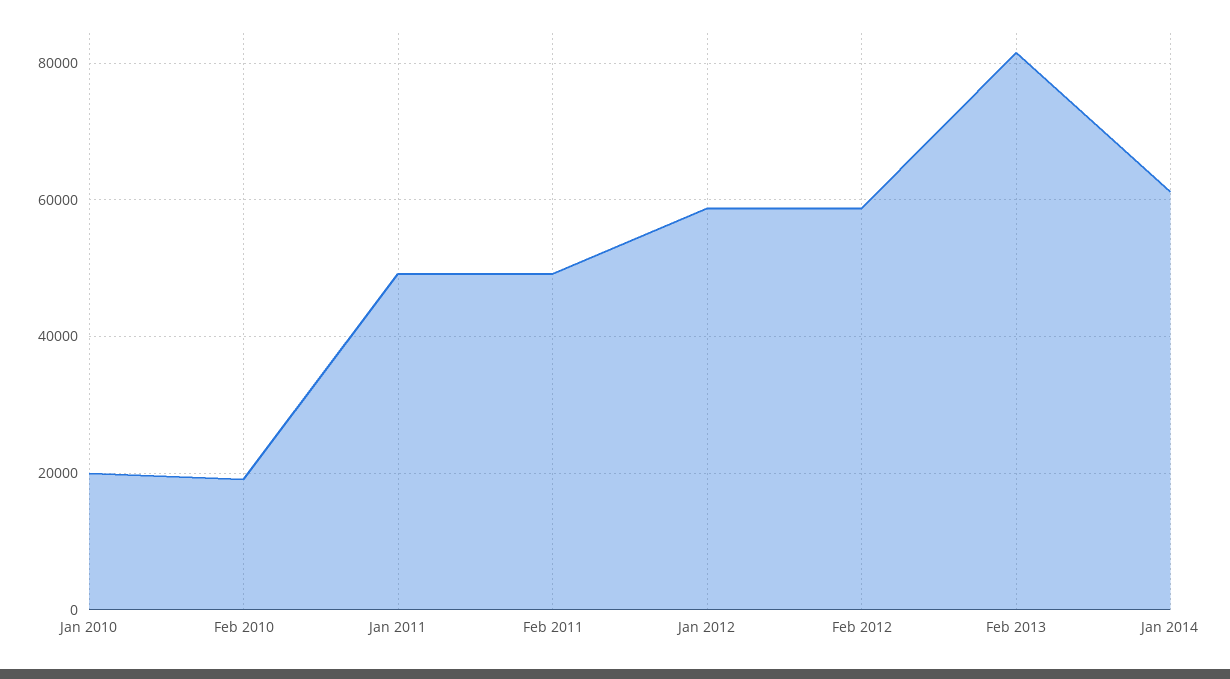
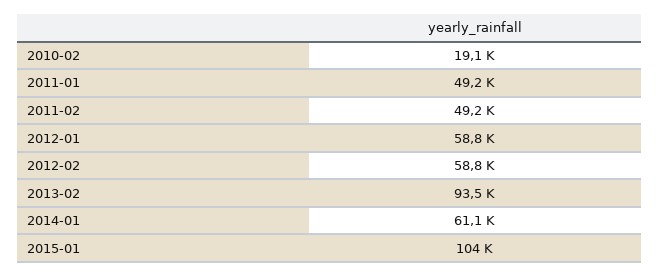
Jan 2010: 20000 -> none
Feb 2013: 82000 -> 93500
2015-01: none -> 104000

